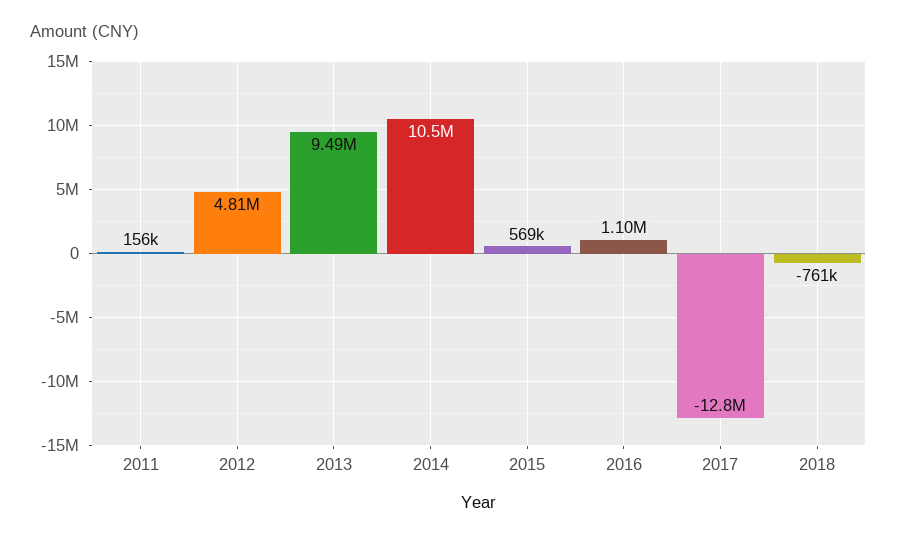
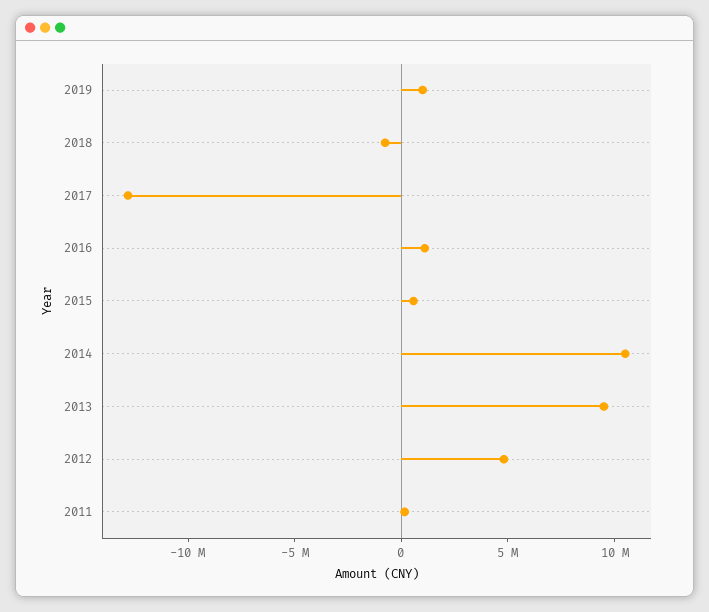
2019: none -> 1000000

